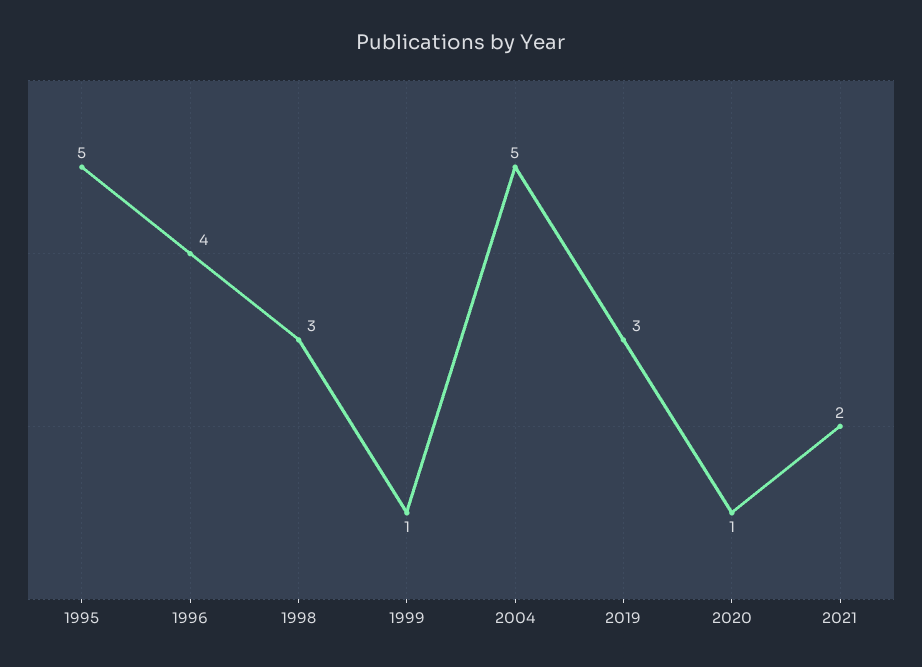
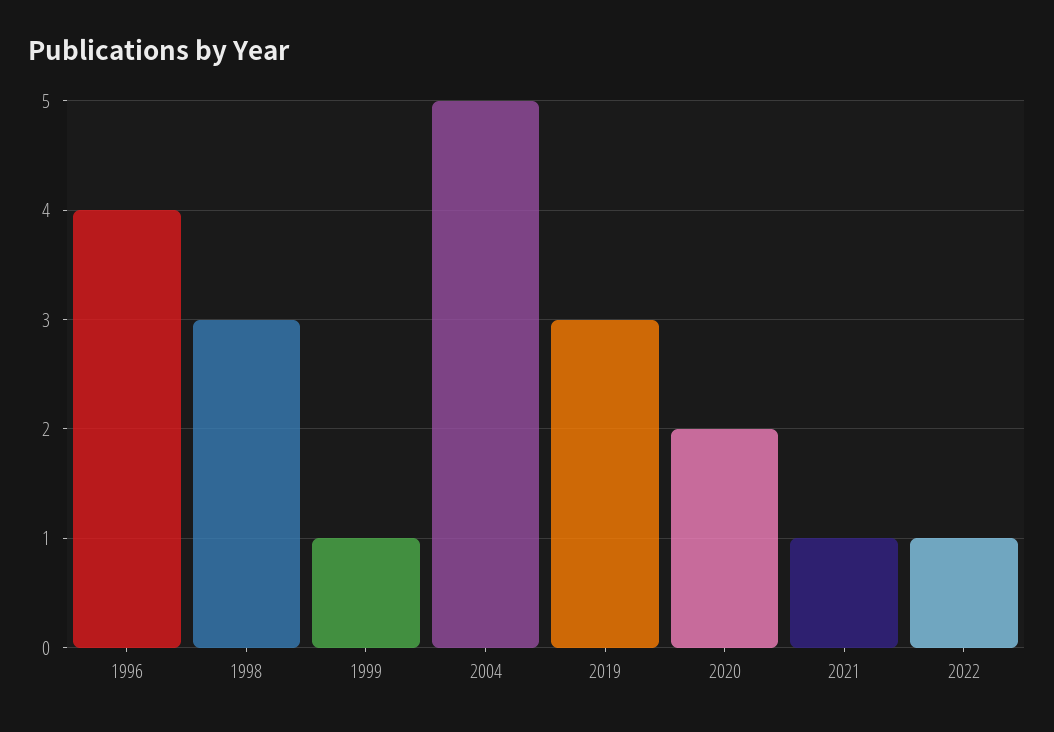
1995: 5 -> none
2020: 1 -> 2
2021: 2 -> 1
2022: none -> 1

